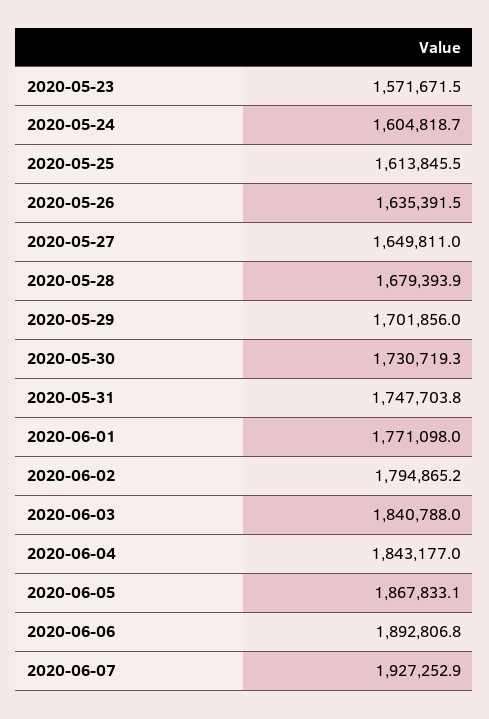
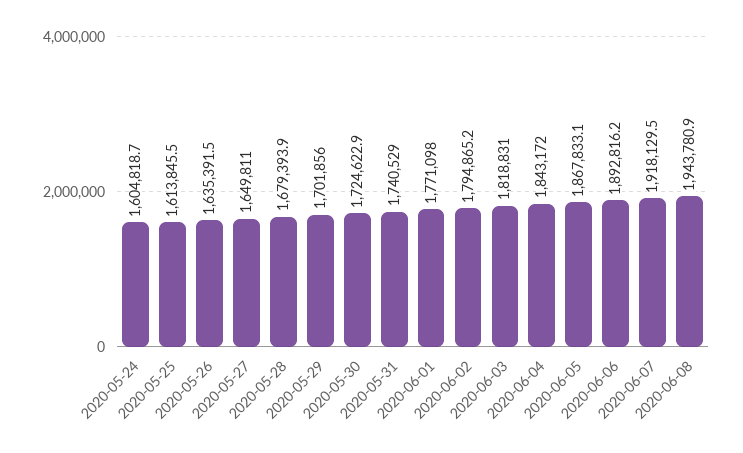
2020-05-23: 1571671.5 -> none
2020-05-30: 1730719.3 -> 1724622.9
2020-05-31: 1747703.8 -> 1740529
2020-06-03: 1840788 -> 1818831
2020-06-04: 1843177 -> 1843172
2020-06-06: 1892806.8 -> 1892816.2
2020-06-07: 1927252.9 -> 1918129.5
2020-06-08: none -> 1943780.9

